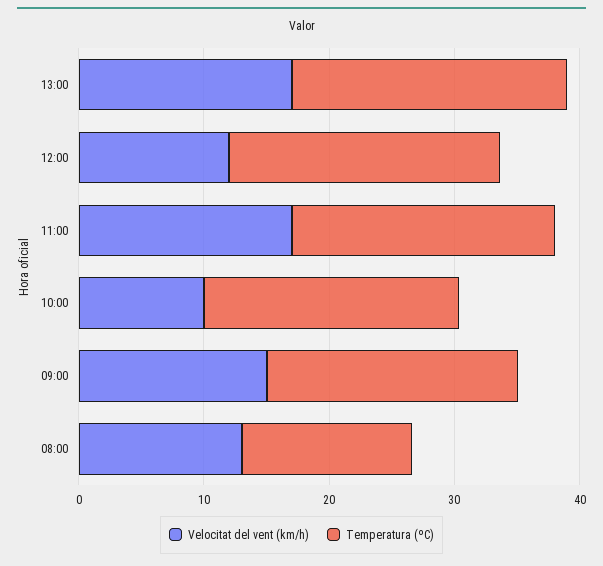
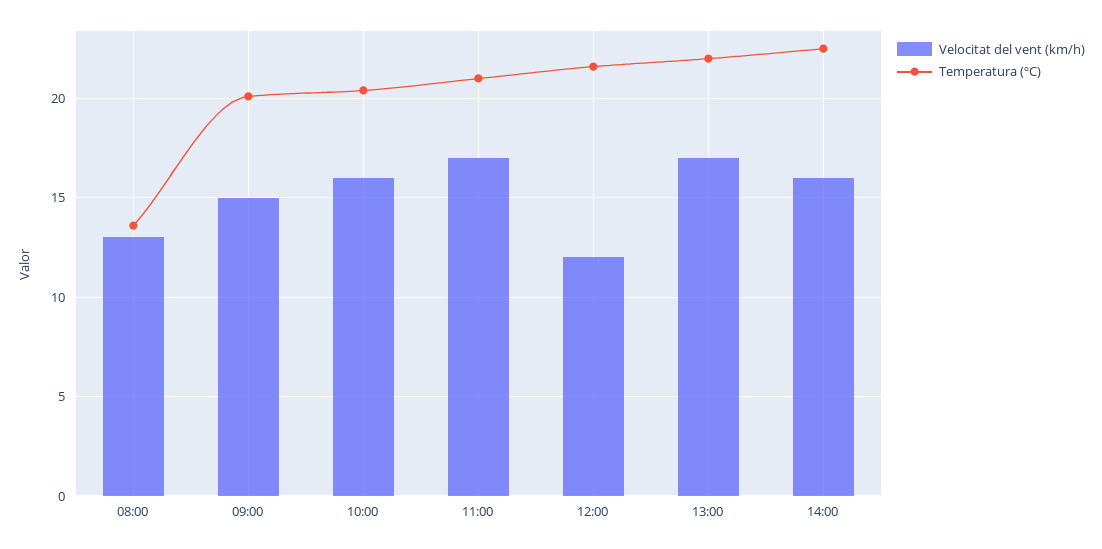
Velocitat del vent (km/h), 10:00: 10 -> 16
Velocitat del vent (km/h), 14:00: none -> 16
Temperatura (ºC), 14:00: none -> 22.5

